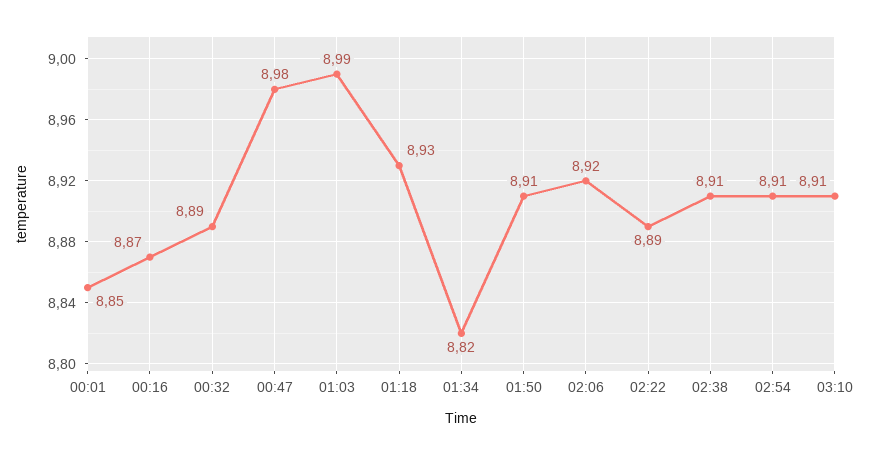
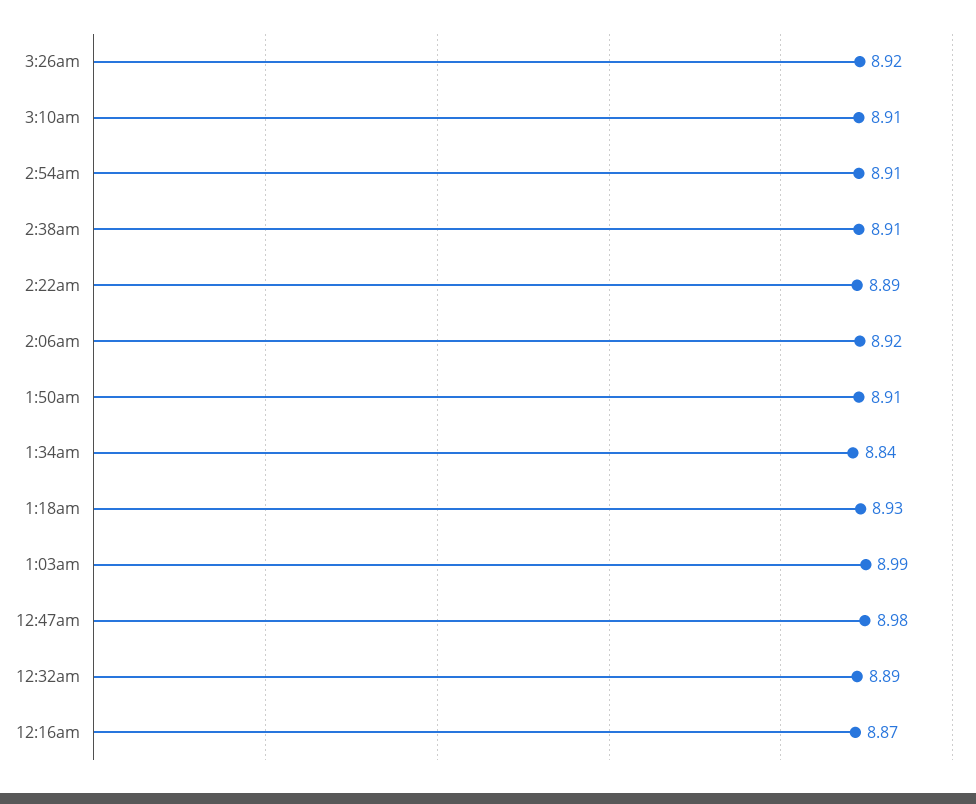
00:01: 8.85 -> none
01:34: 8.82 -> 8.84
3:26am: none -> 8.92

